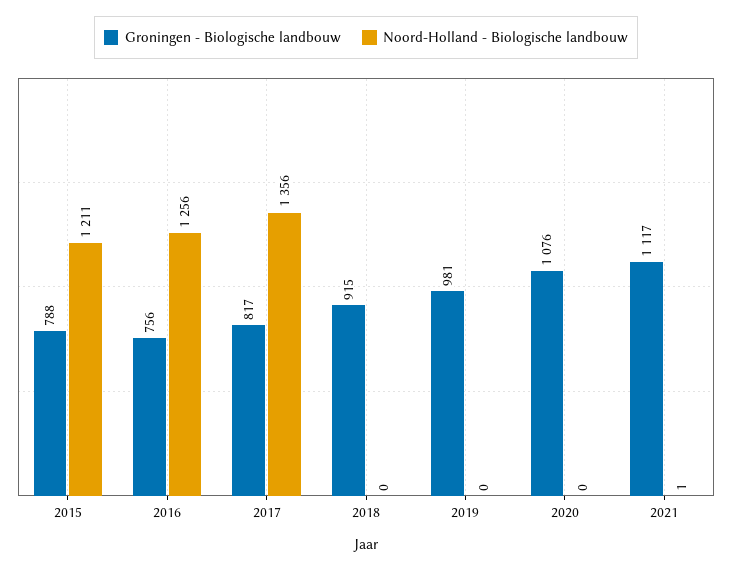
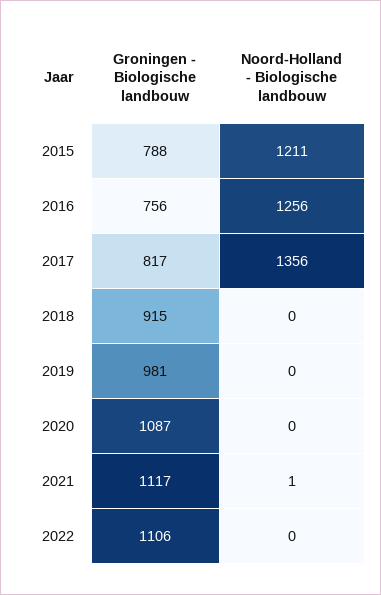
Groningen - Biologische landbouw, 2020: 1076 -> 1087
Groningen - Biologische landbouw, 2022: none -> 1106
Noord-Holland - Biologische landbouw, 2022: none -> 0

